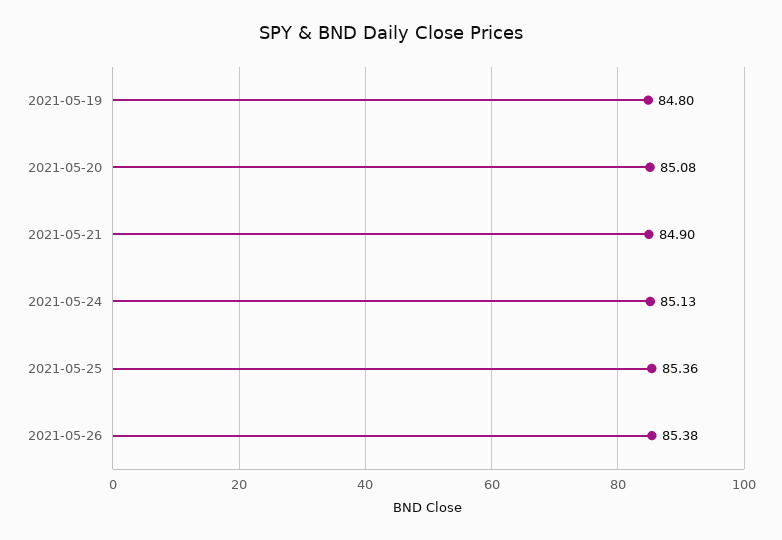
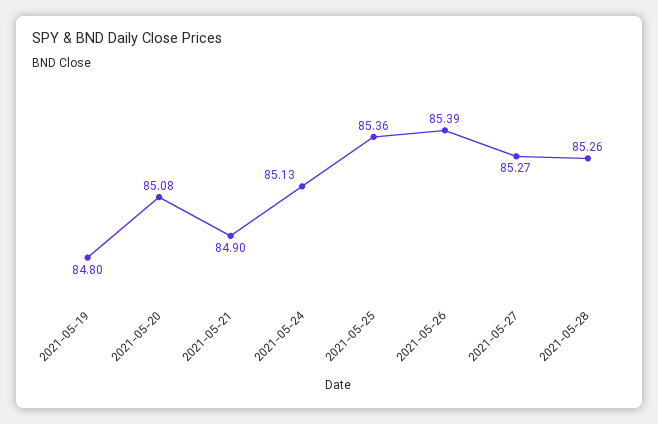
2021-05-26: 85.38 -> 85.39
2021-05-27: none -> 85.27
2021-05-28: none -> 85.26

